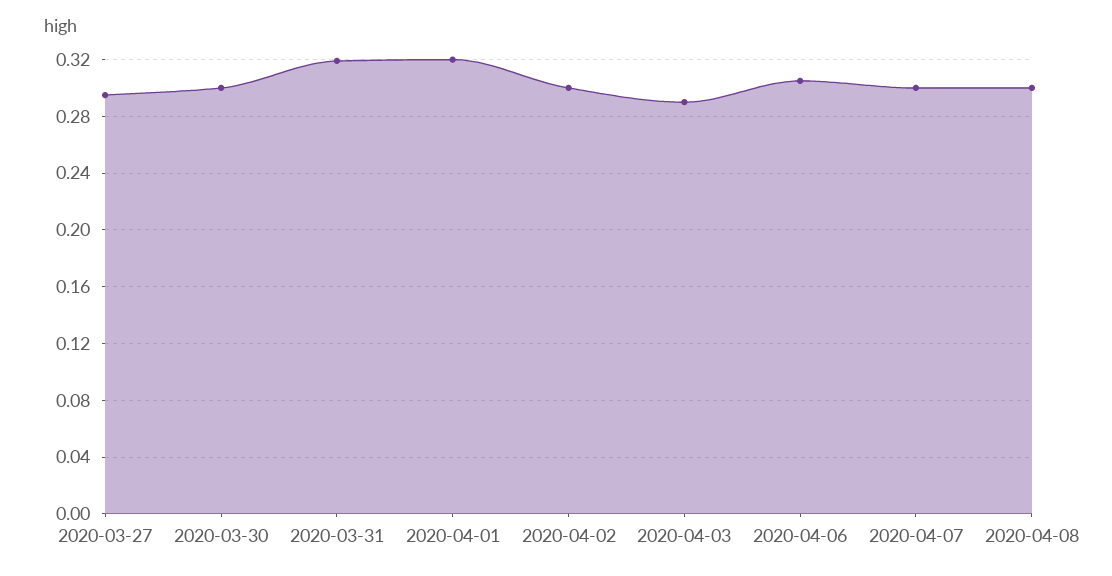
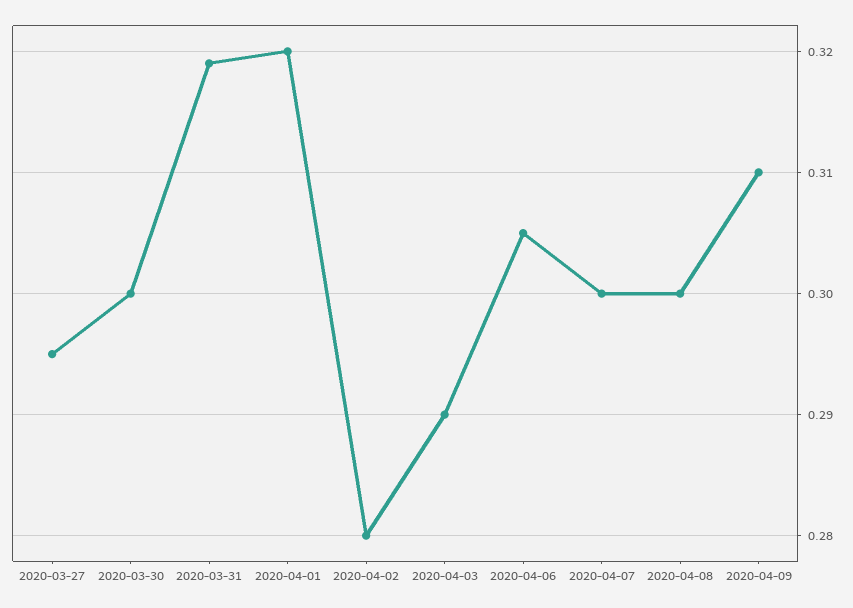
2020-04-02: 0.3 -> 0.28
2020-04-09: none -> 0.31

